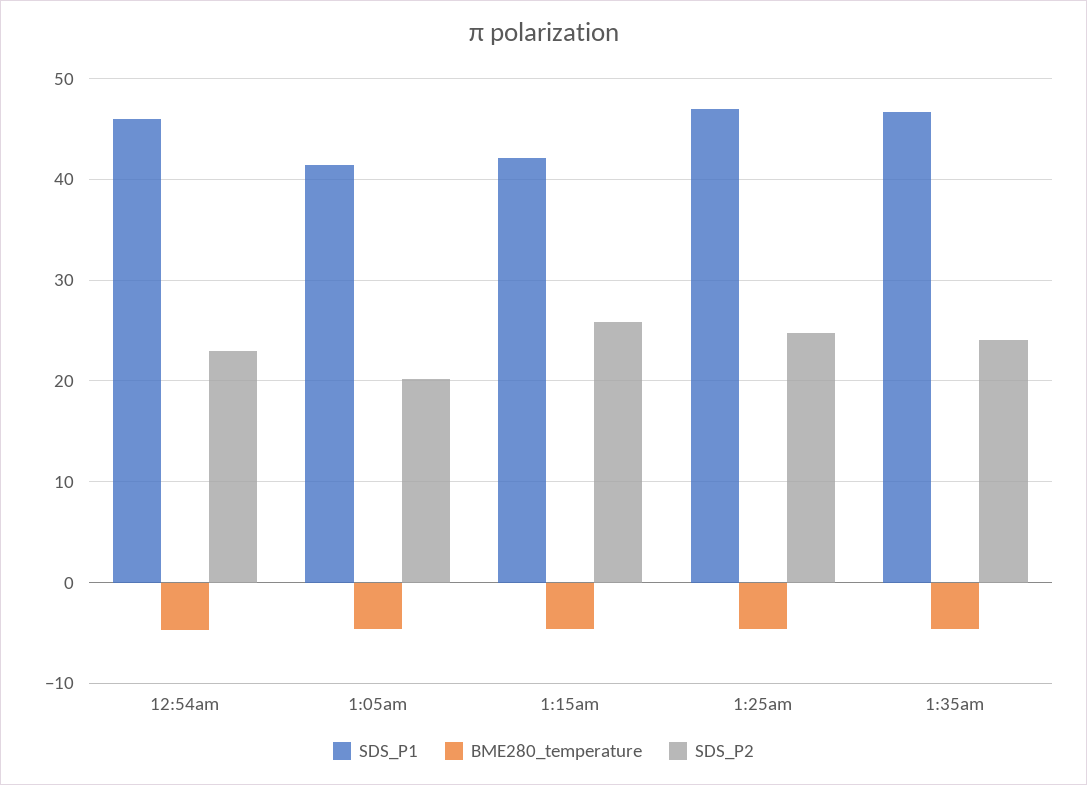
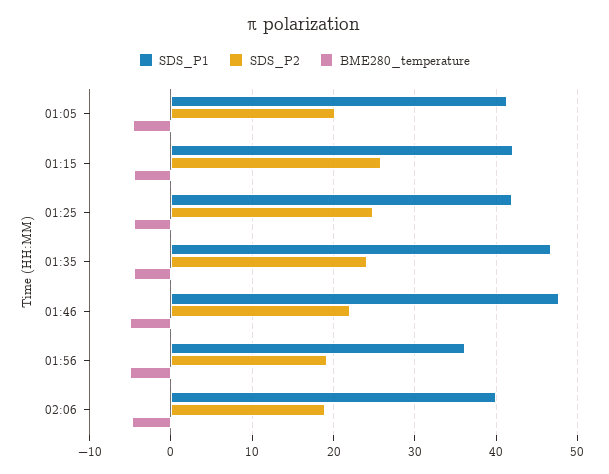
SDS_P1, 12:54am: 46 -> none
BME280_temperature, 12:54am: -5 -> none
SDS_P2, 12:54am: 23 -> none
SDS_P1, 1:25am: 47 -> 42
SDS_P1, 01:46: none -> 48
SDS_P2, 01:46: none -> 22
BME280_temperature, 01:46: none -> -5
SDS_P1, 01:56: none -> 36
SDS_P2, 01:56: none -> 19
BME280_temperature, 01:56: none -> -5
SDS_P1, 02:06: none -> 40
SDS_P2, 02:06: none -> 19
BME280_temperature, 02:06: none -> -5

